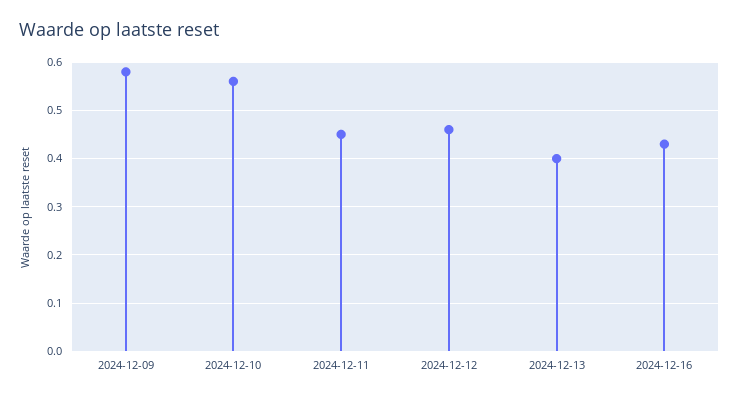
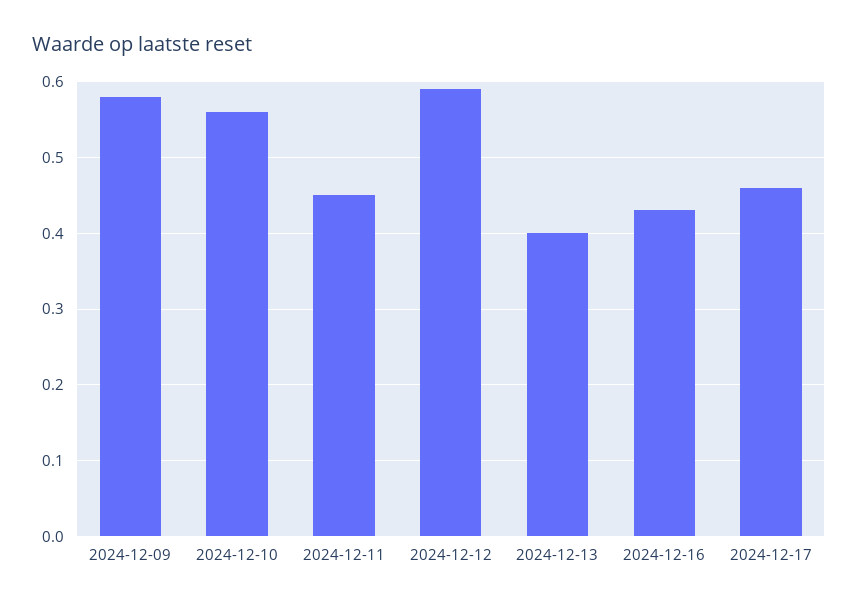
2024-12-12: 0.45 -> 0.59
2024-12-17: none -> 0.46

